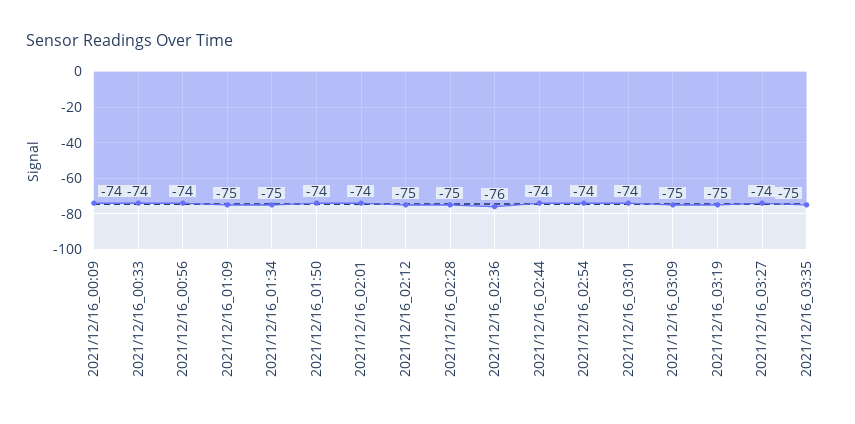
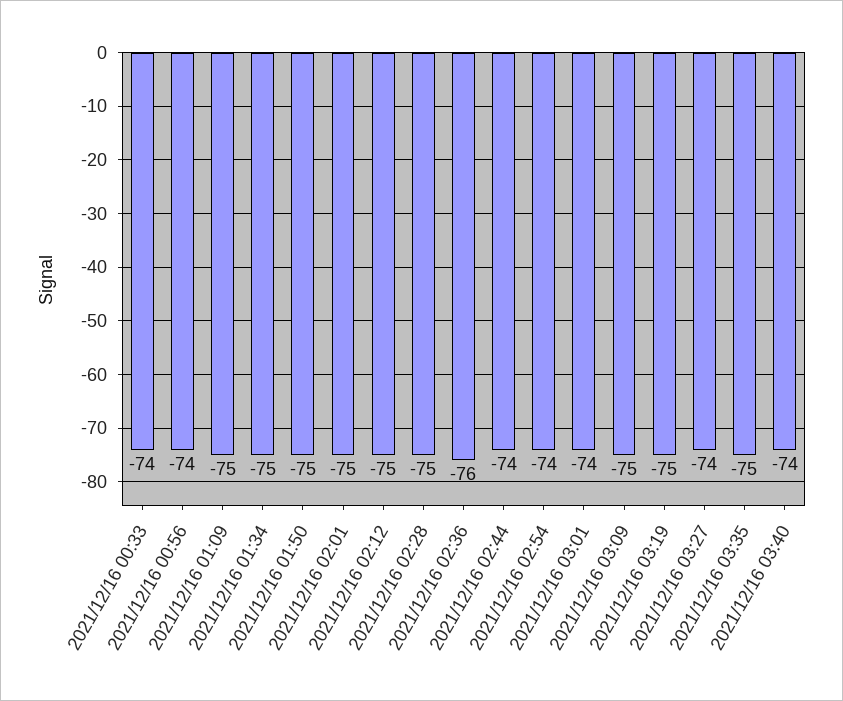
2021/12/16_00:09: -74 -> none
2021/12/16_01:50: -74 -> -75
2021/12/16_02:01: -74 -> -75
2021/12/16 03:40: none -> -74

